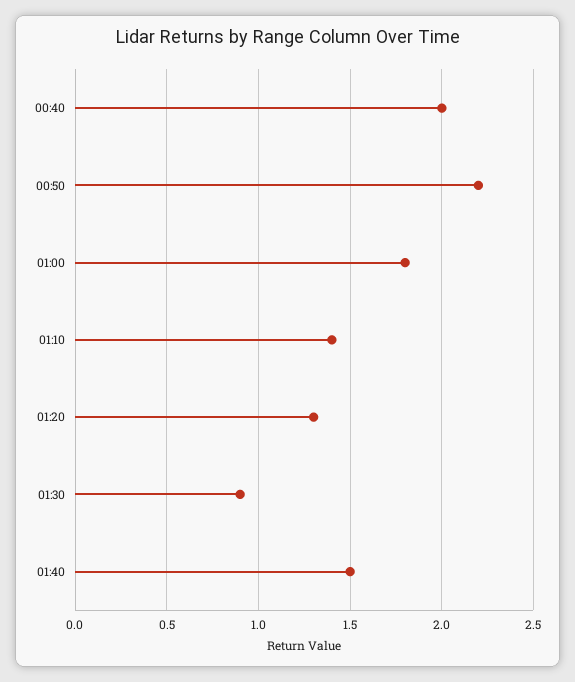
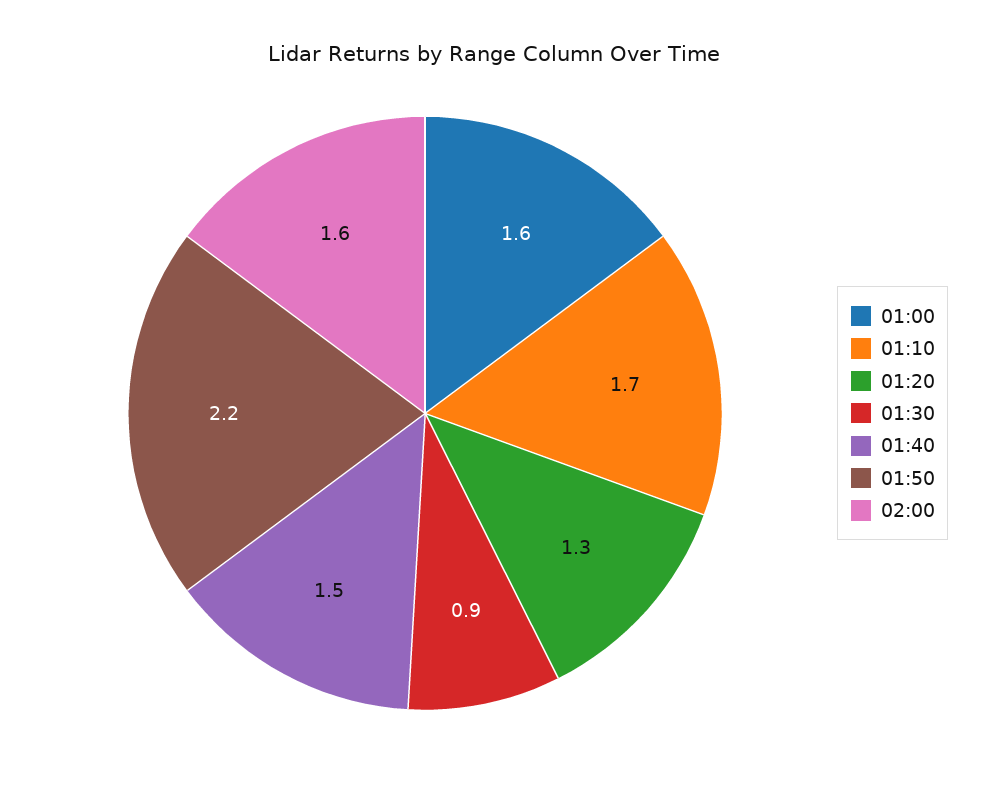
00:40: 2 -> none
00:50: 2.2 -> none
01:00: 1.8 -> 1.6
01:10: 1.4 -> 1.7
01:50: none -> 2.2
02:00: none -> 1.6

